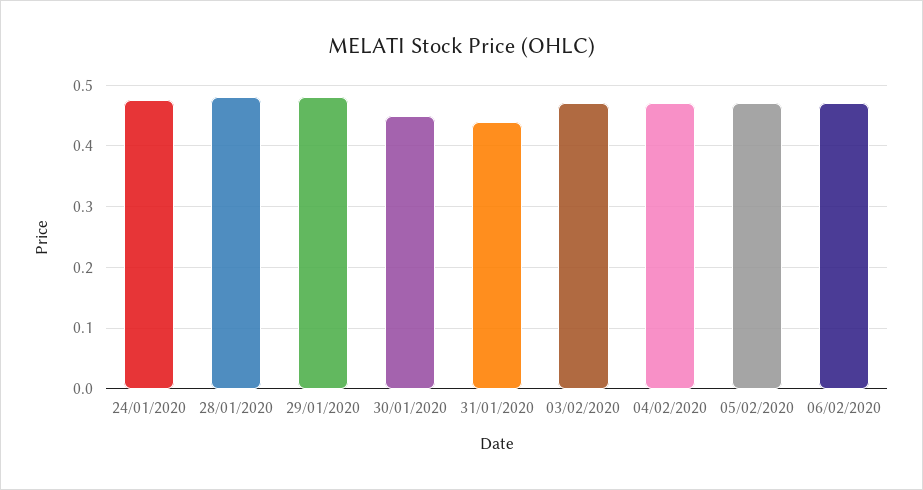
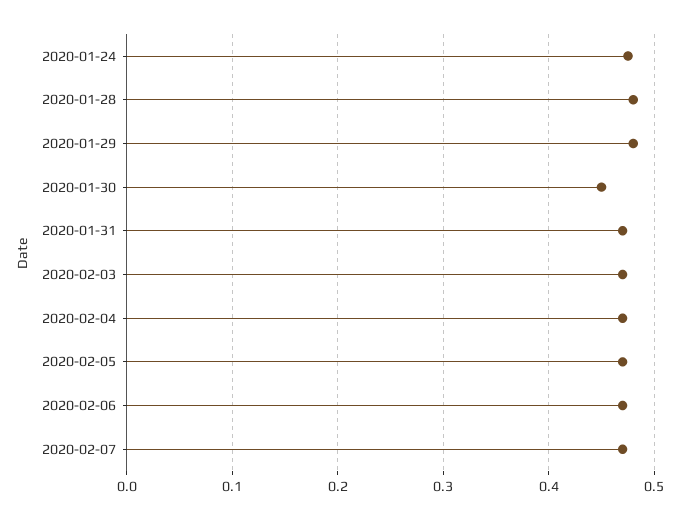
31/01/2020: 0.44 -> 0.47
2020-02-07: none -> 0.47

